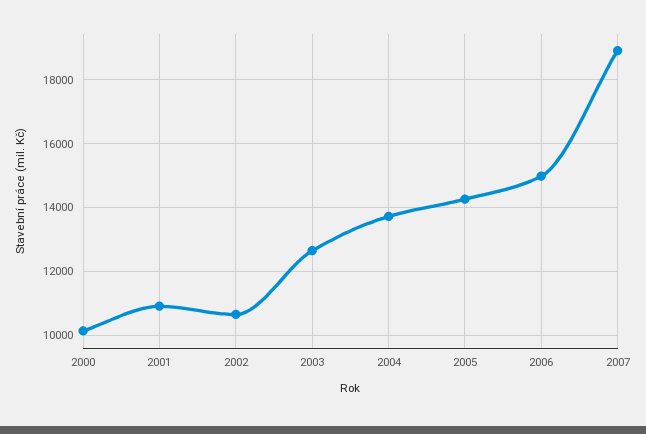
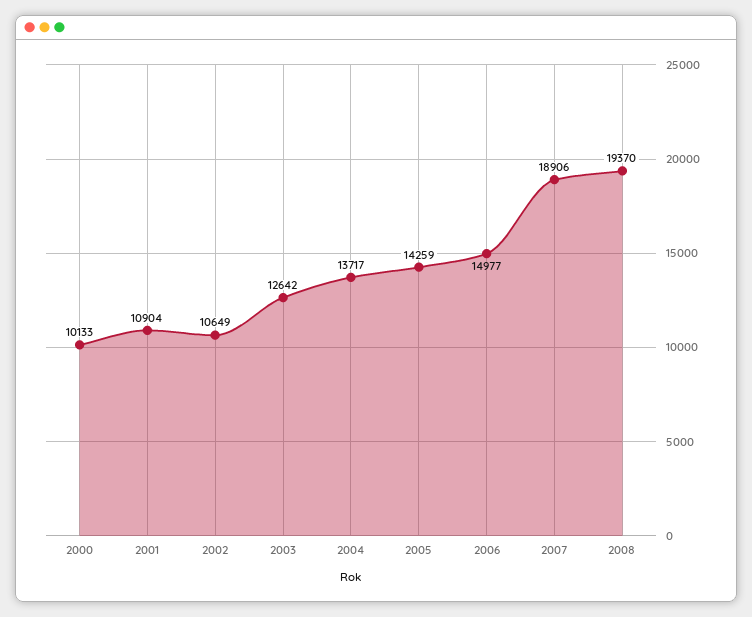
2008: none -> 19370

